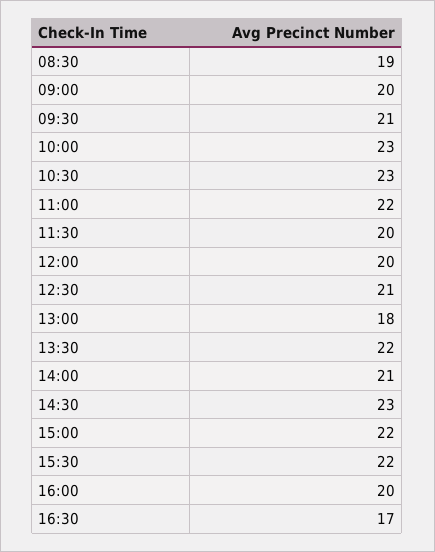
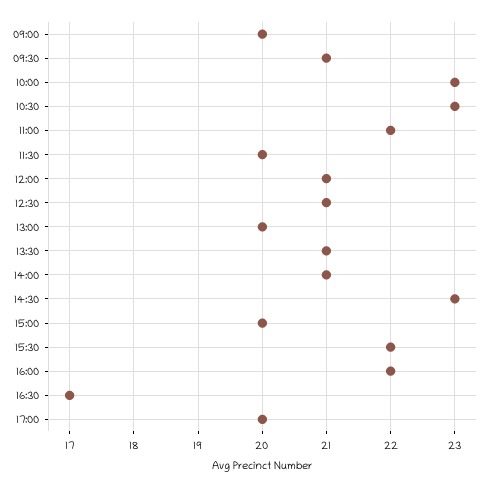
08:30: 19 -> none
12:00: 20 -> 21
13:00: 18 -> 20
13:30: 22 -> 21
15:00: 22 -> 20
16:00: 20 -> 22
17:00: none -> 20

